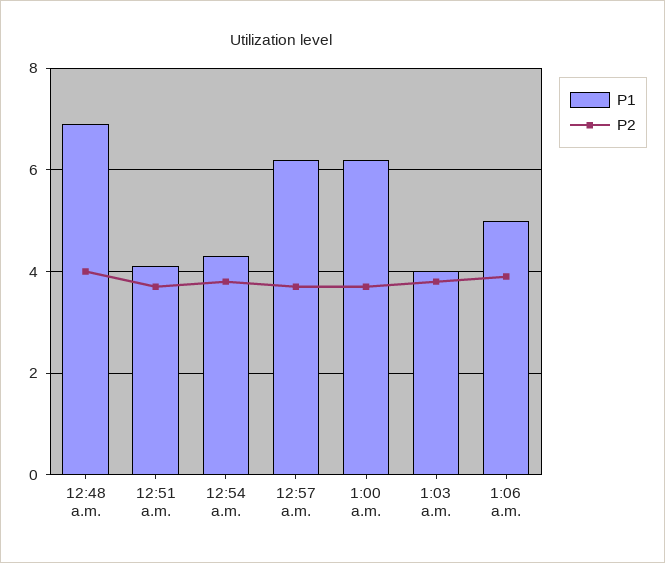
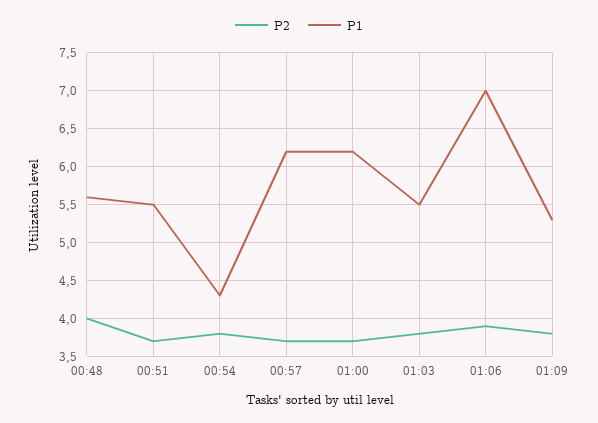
P1, 12:48 a.m.: 7 -> 5.6
P1, 12:51 a.m.: 4 -> 5.5
P1, 1:03 a.m.: 4 -> 5.5
P1, 1:06 a.m.: 5 -> 7
P2, 01:09: none -> 3.8
P1, 01:09: none -> 5.3

